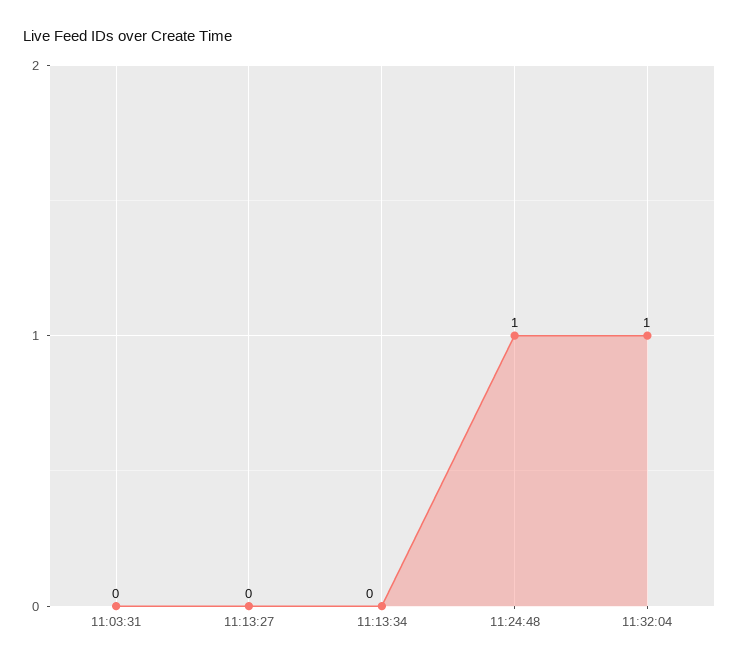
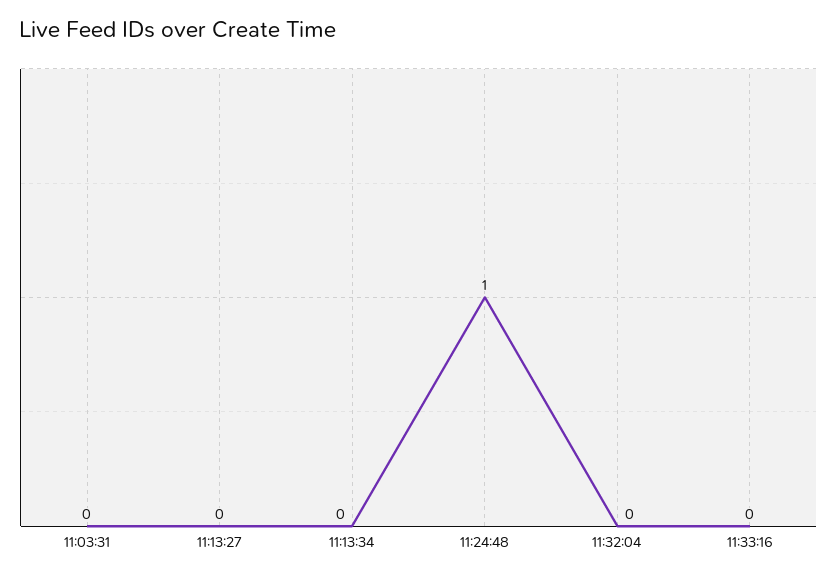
11:32:04: 1 -> 0
11:33:16: none -> 0

